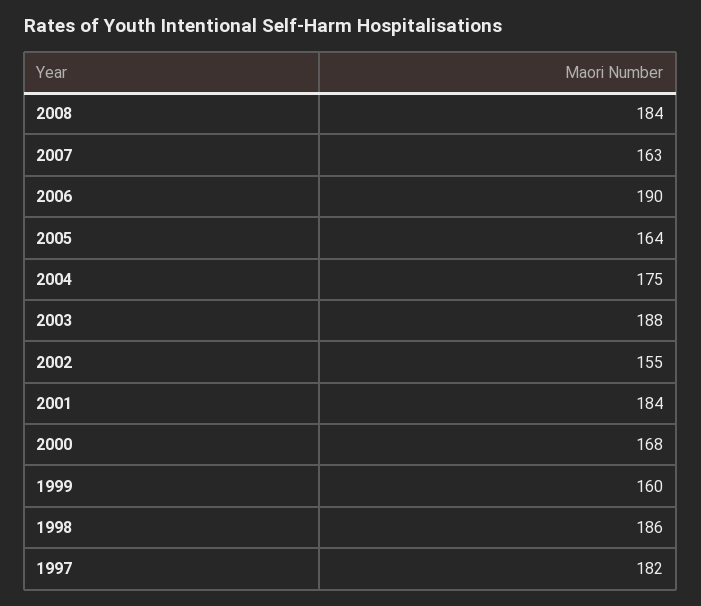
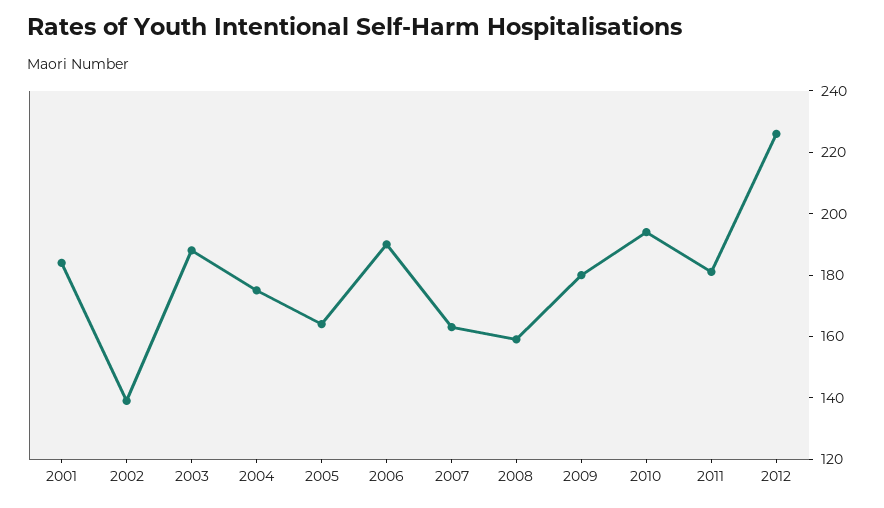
2008: 184 -> 160
2002: 155 -> 140
2000: 168 -> none
1999: 160 -> none
1998: 186 -> none
1997: 182 -> none
2009: none -> 180
2010: none -> 195
2011: none -> 180
2012: none -> 225

